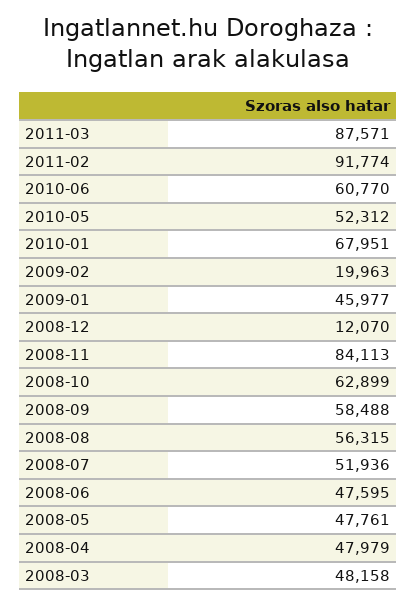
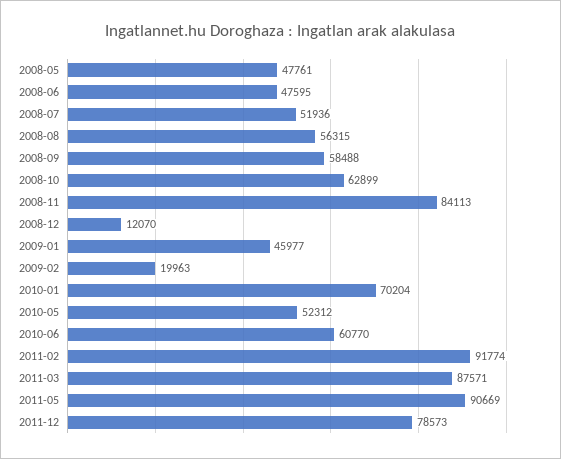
2010-01: 67951 -> 70204
2008-04: 47979 -> none
2008-03: 48158 -> none
2011-05: none -> 90669
2011-12: none -> 78573

